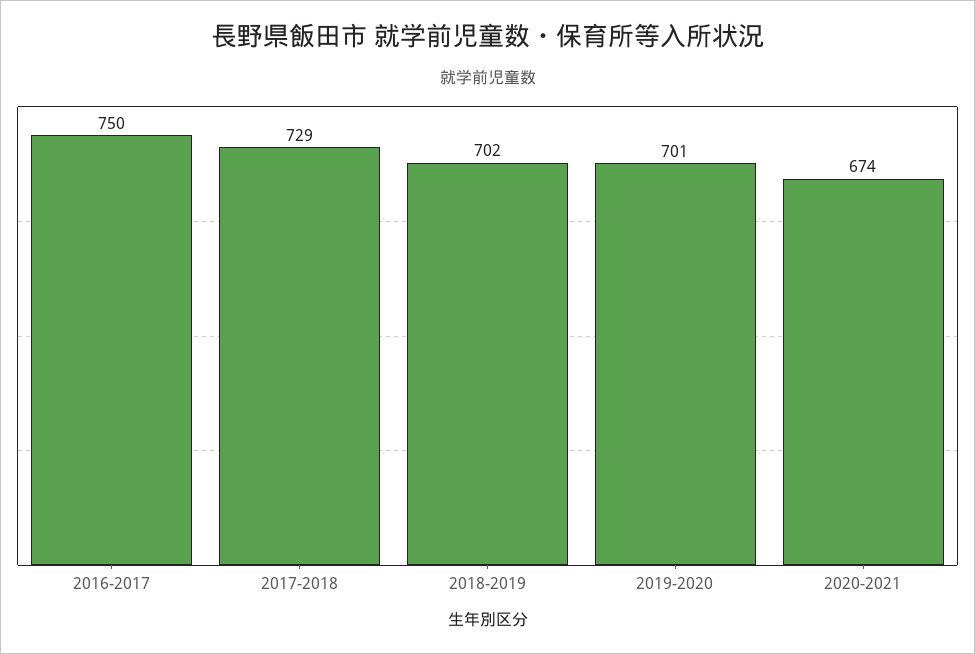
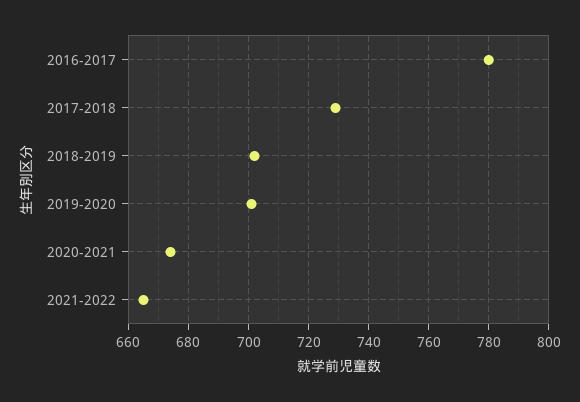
2016-2017: 750 -> 780
2021-2022: none -> 665

